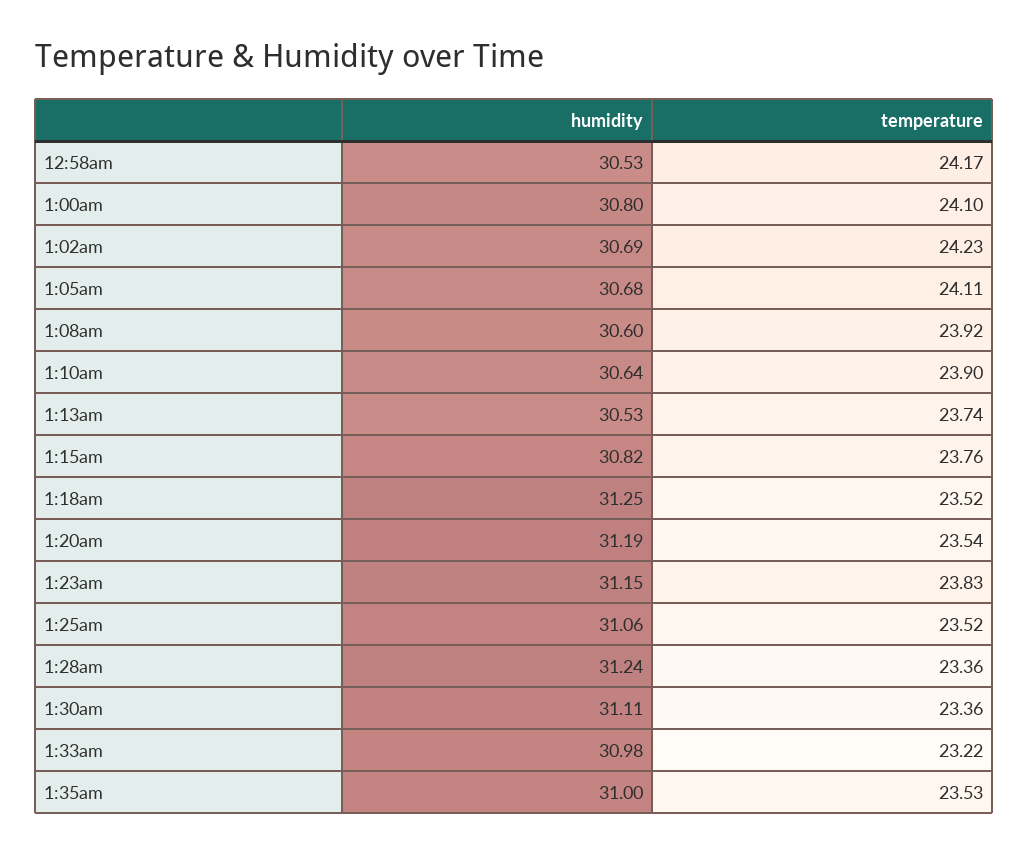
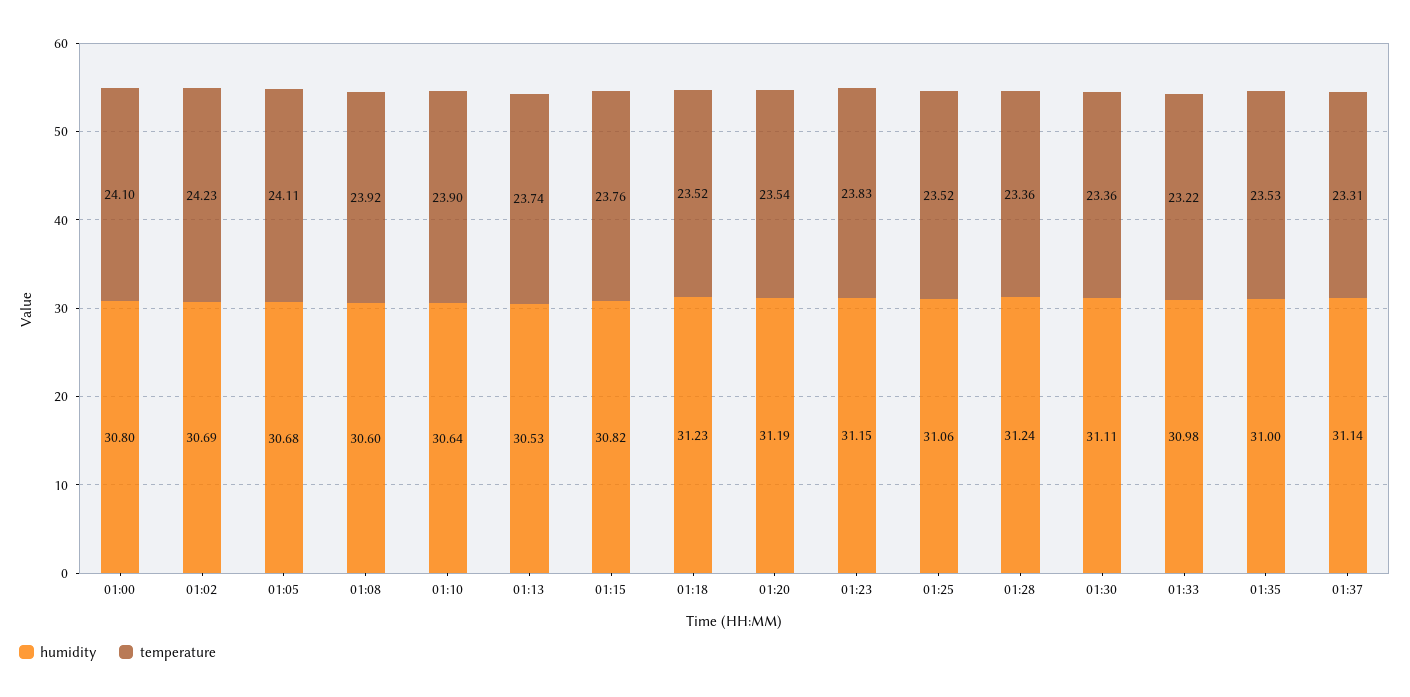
humidity, 12:58am: 30.53 -> none
temperature, 12:58am: 24.17 -> none
humidity, 1:18am: 31.25 -> 31.23
humidity, 01:37: none -> 31.14
temperature, 01:37: none -> 23.31

